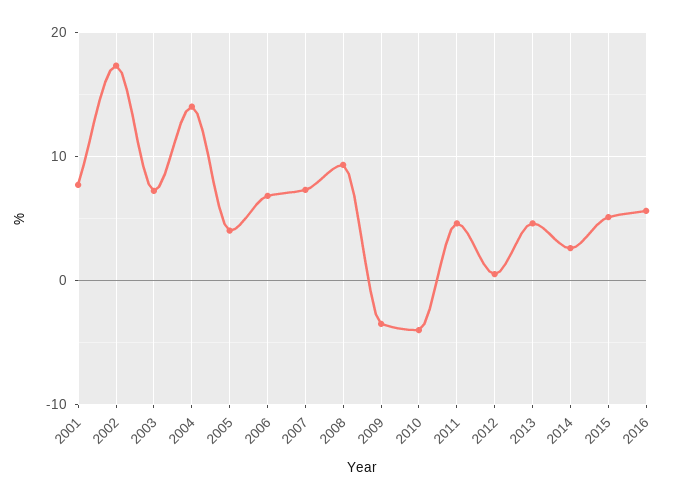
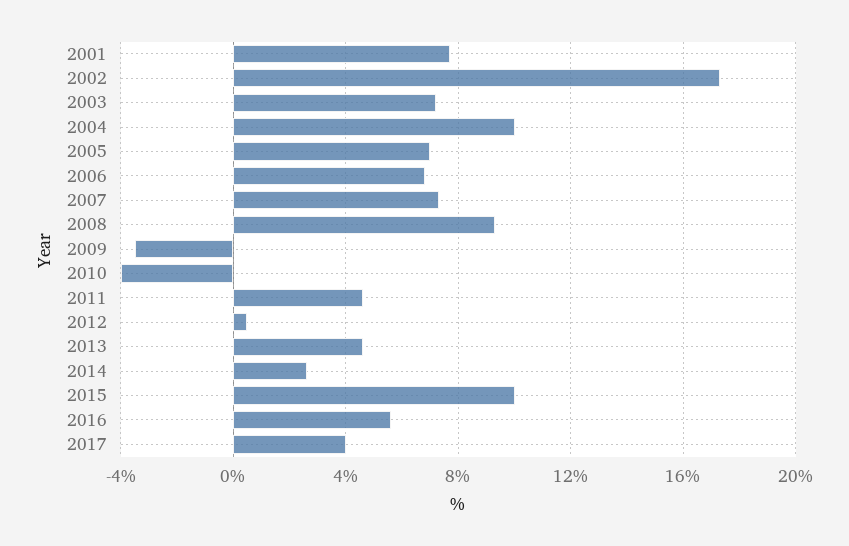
2004: 14 -> 10
2005: 4 -> 7
2015: 5 -> 10
2017: none -> 4

